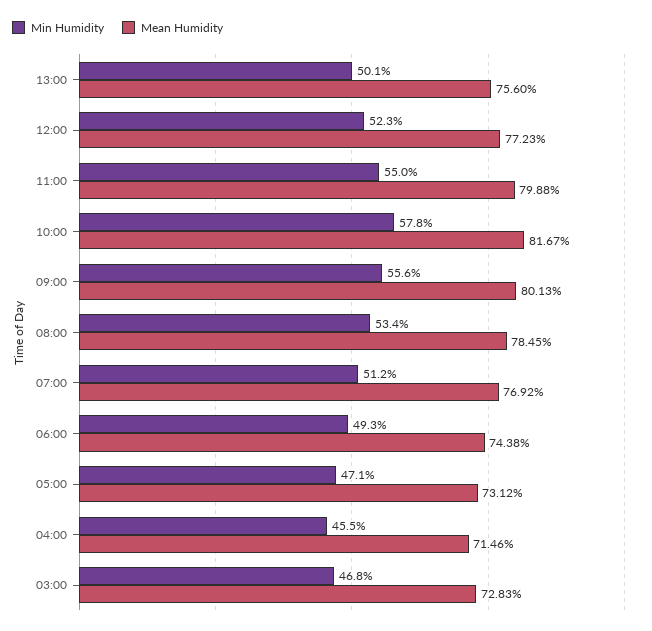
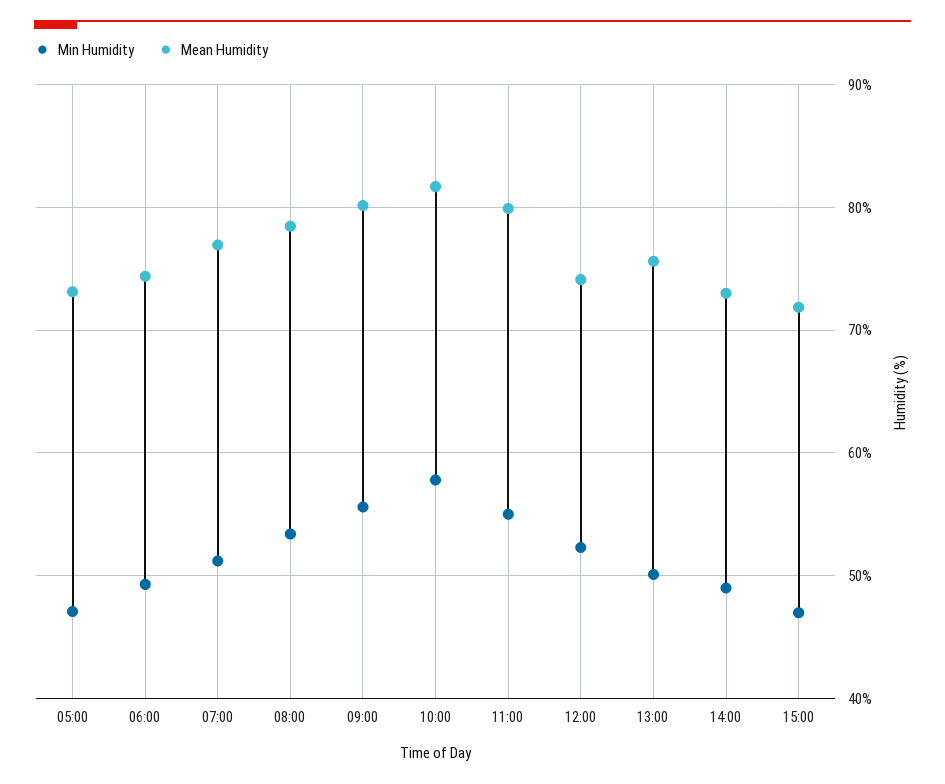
Mean Humidity, 12:00: 77.23 -> 74
Min Humidity, 04:00: 45.5 -> none
Mean Humidity, 04:00: 71.46 -> none
Min Humidity, 03:00: 46.8 -> none
Mean Humidity, 03:00: 72.83 -> none
Min Humidity, 14:00: none -> 49
Mean Humidity, 14:00: none -> 73
Min Humidity, 15:00: none -> 47
Mean Humidity, 15:00: none -> 72

